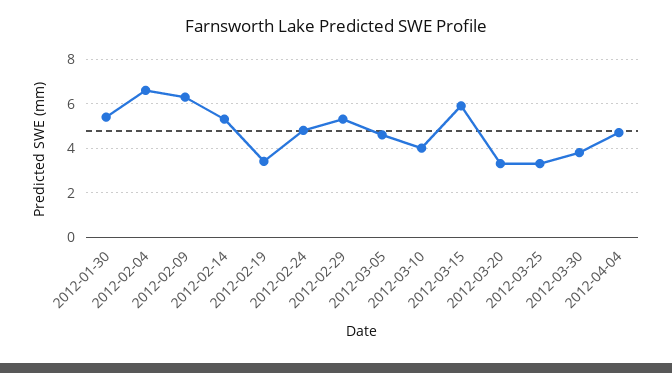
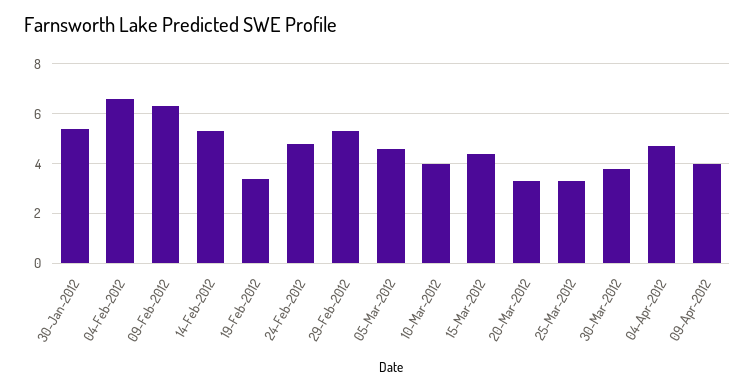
2012-03-15: 6 -> 4.5
09-Apr-2012: none -> 4

